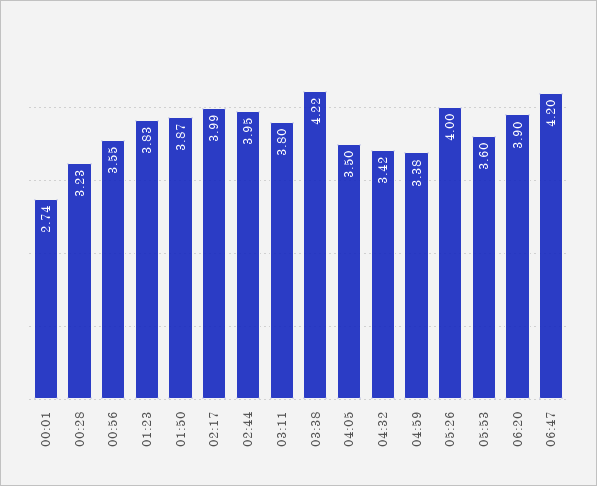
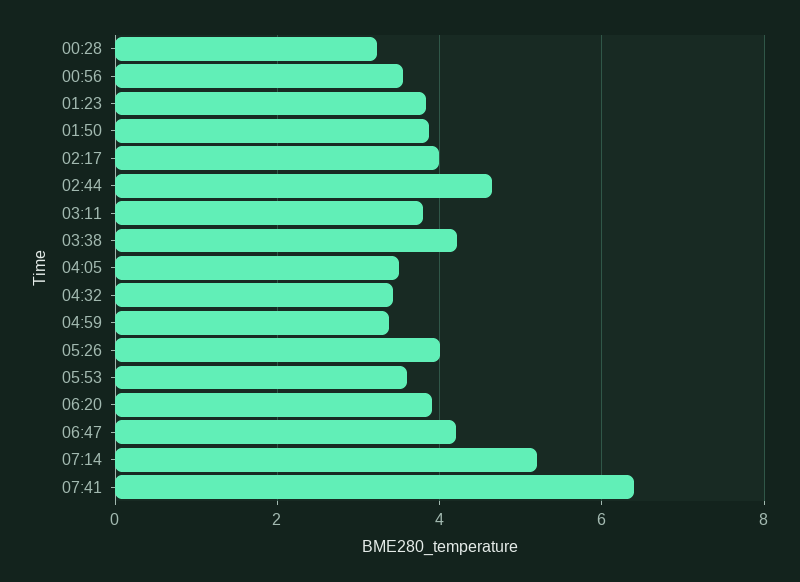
00:01: 2.74 -> none
02:44: 3.95 -> 4.6
07:14: none -> 5.2
07:41: none -> 6.4

